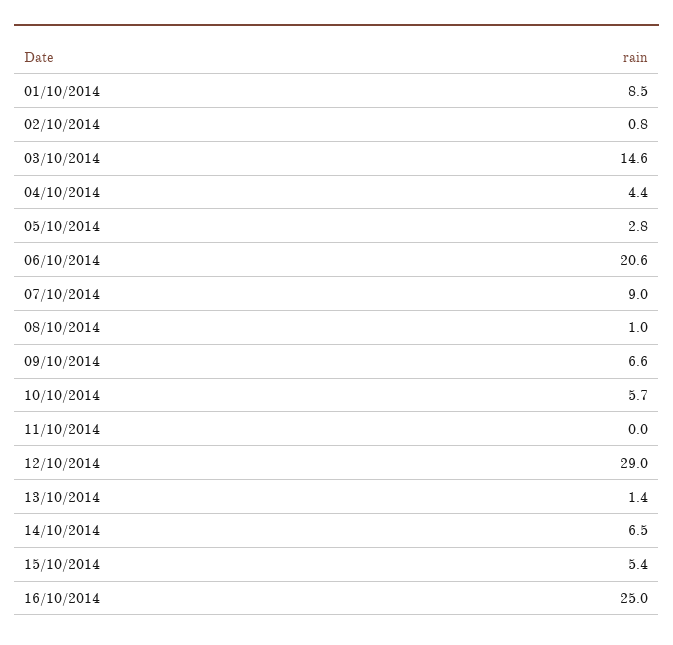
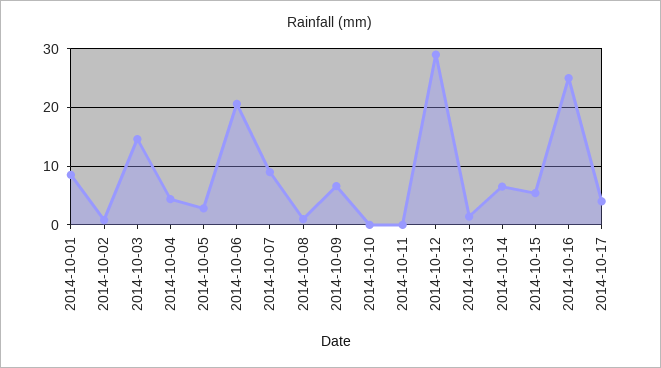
10/10/2014: 5.7 -> 0
2014-10-17: none -> 4

